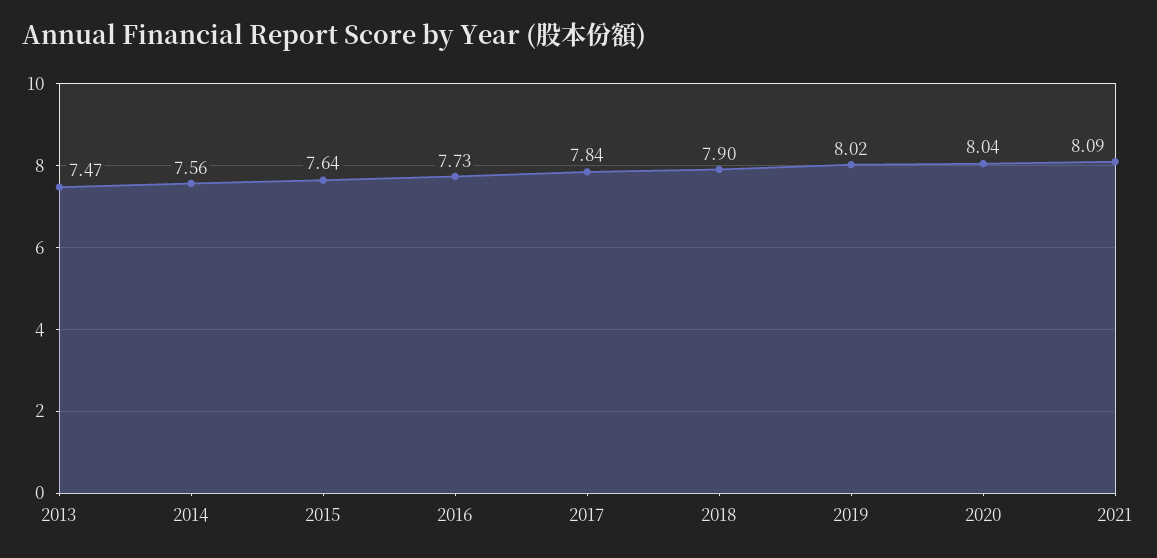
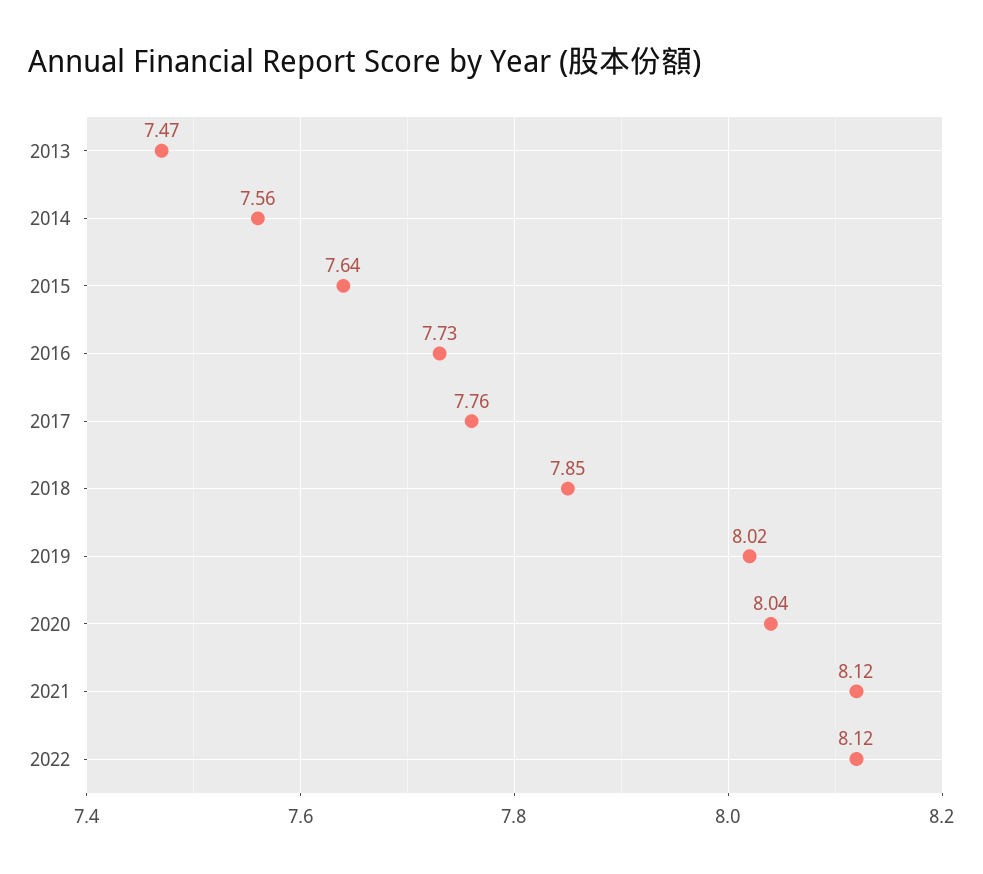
2017: 7.84 -> 7.76
2018: 7.9 -> 7.85
2021: 8.09 -> 8.12
2022: none -> 8.12

